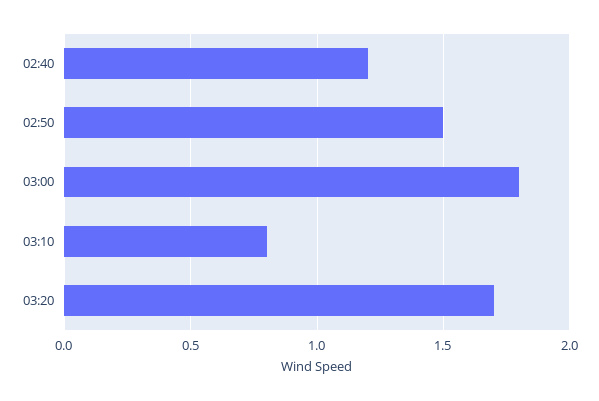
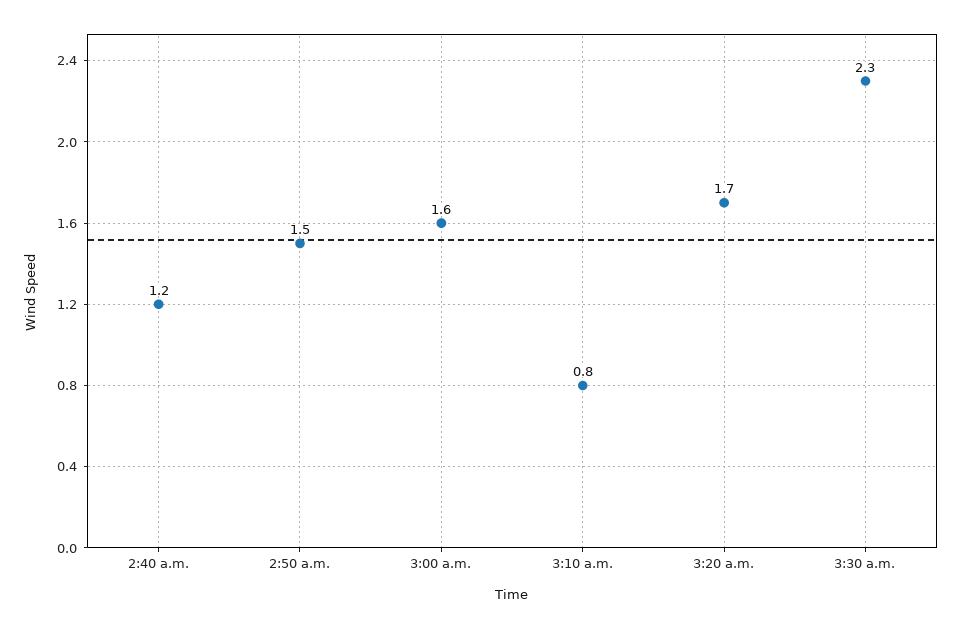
03:00: 1.8 -> 1.6
3:30 a.m.: none -> 2.3

